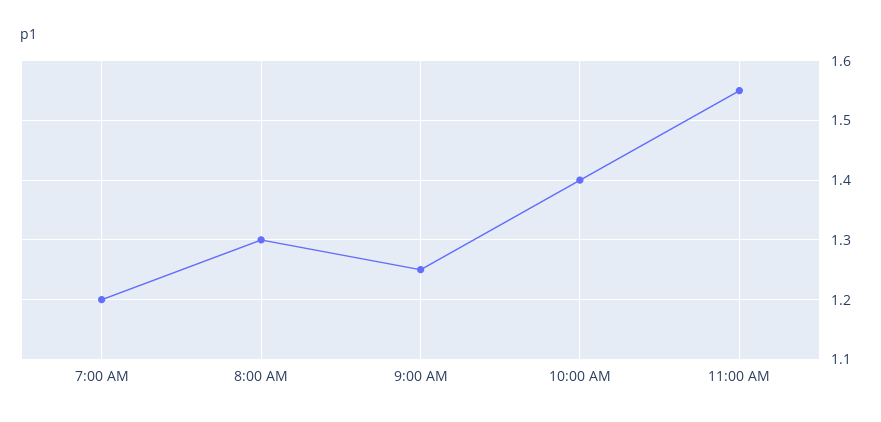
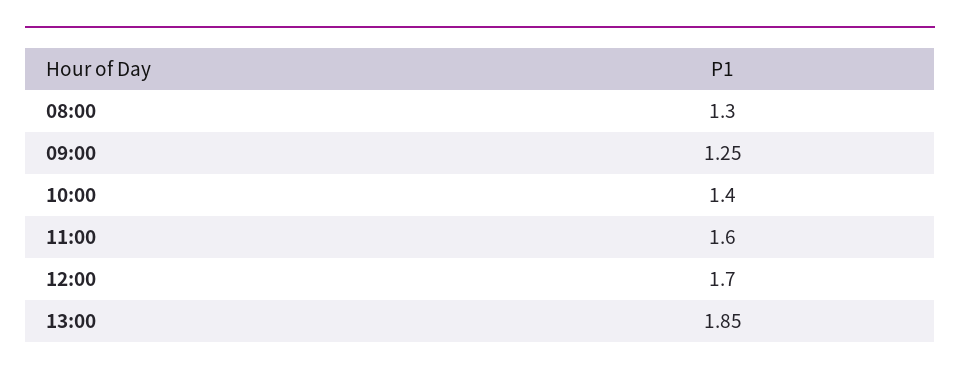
7:00 AM: 1.2 -> none
11:00 AM: 1.55 -> 1.6
12:00: none -> 1.7
13:00: none -> 1.85

